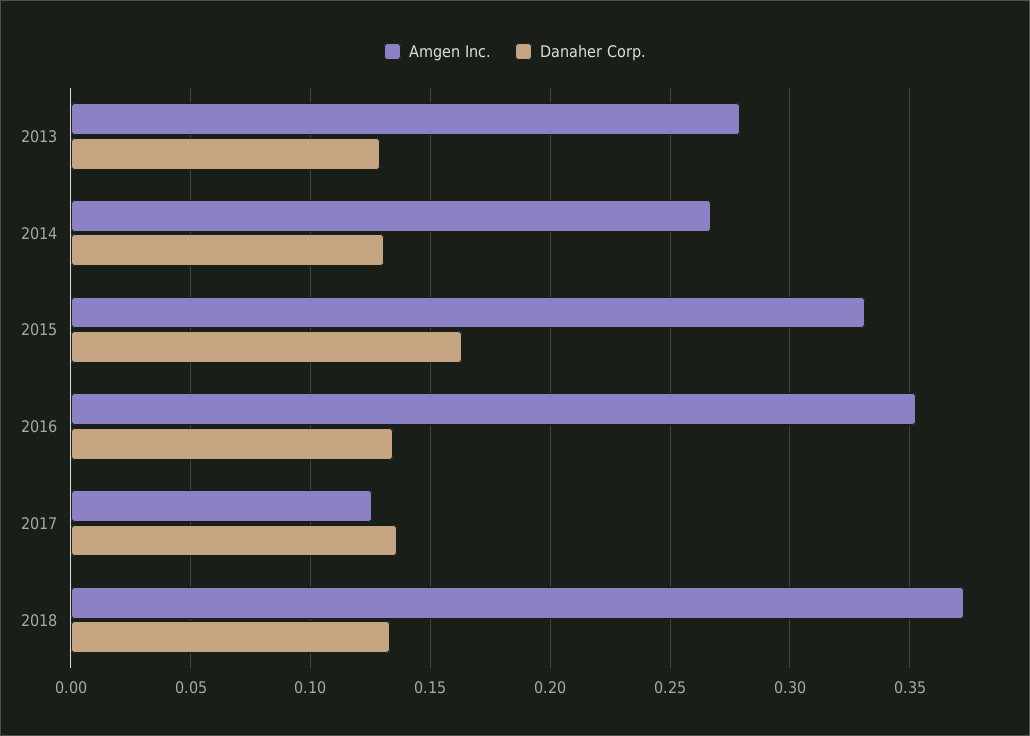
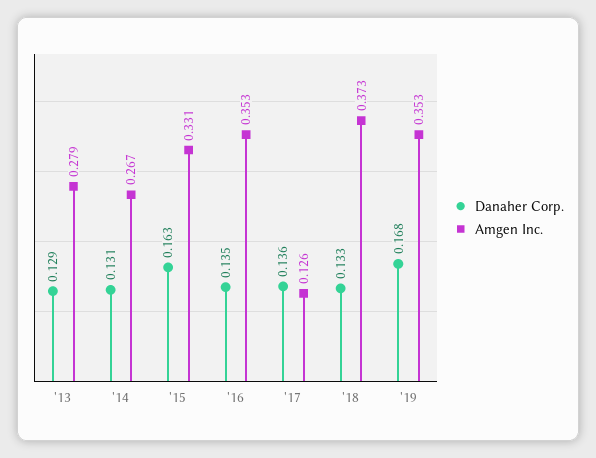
Danaher Corp., '19: none -> 0.168
Amgen Inc., '19: none -> 0.353

